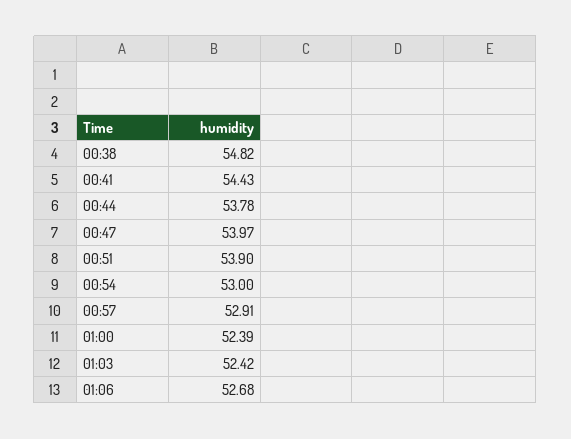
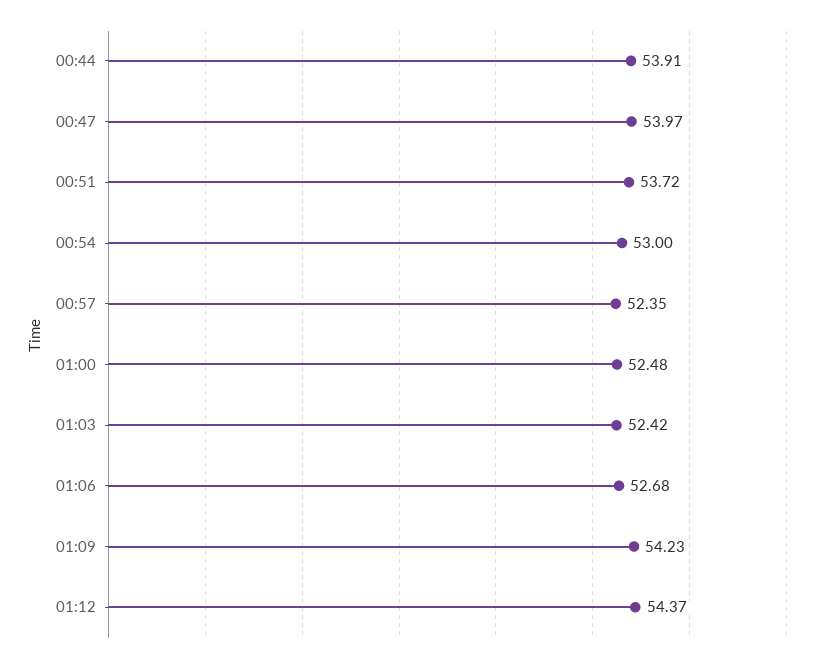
00:38: 54.82 -> none
00:41: 54.43 -> none
00:44: 53.78 -> 53.91
00:51: 53.9 -> 53.72
00:57: 52.91 -> 52.35
01:00: 52.39 -> 52.48
01:09: none -> 54.23
01:12: none -> 54.37

